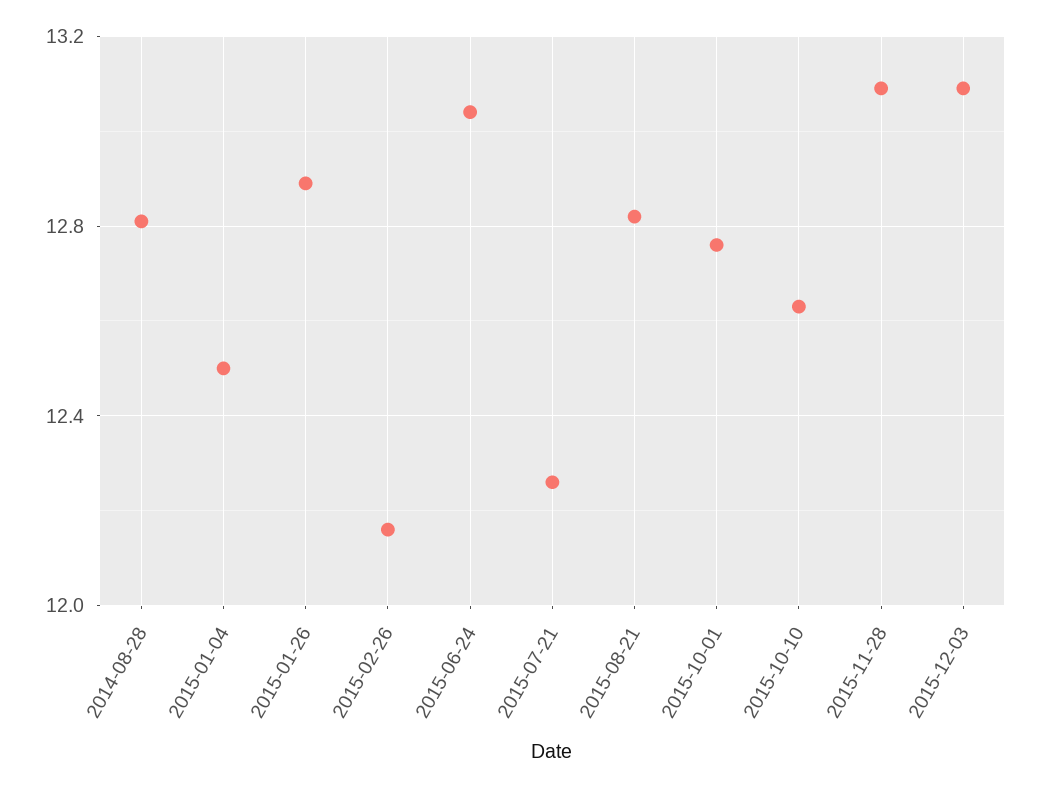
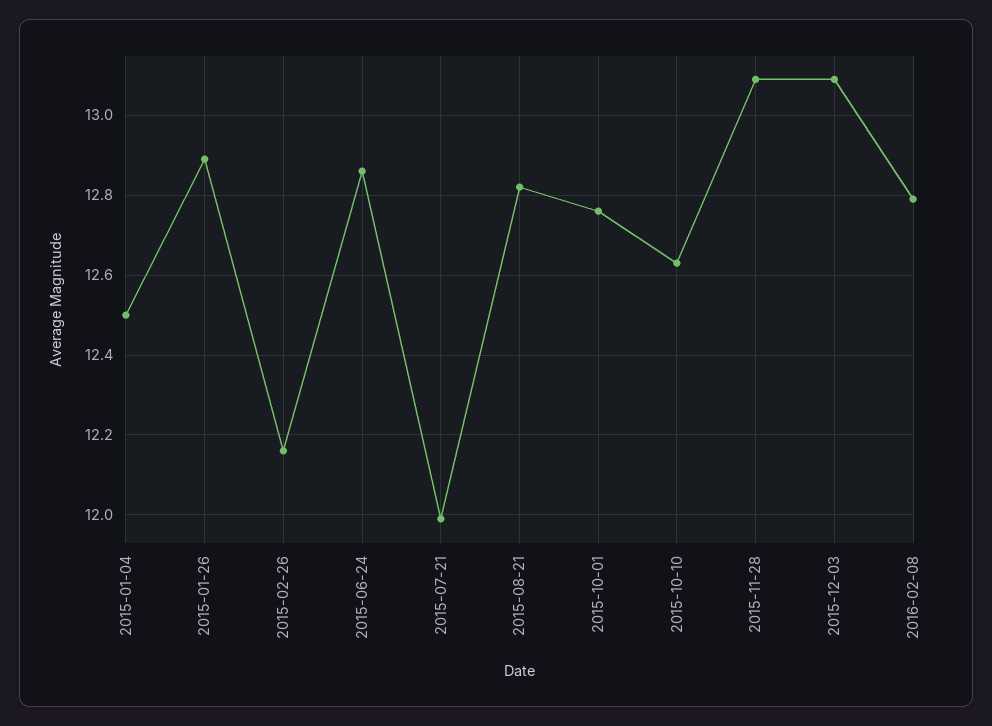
2014-08-28: 12.8 -> none
2015-06-24: 13.05 -> 12.85
2015-07-21: 12.25 -> 12
2016-02-08: none -> 12.8

